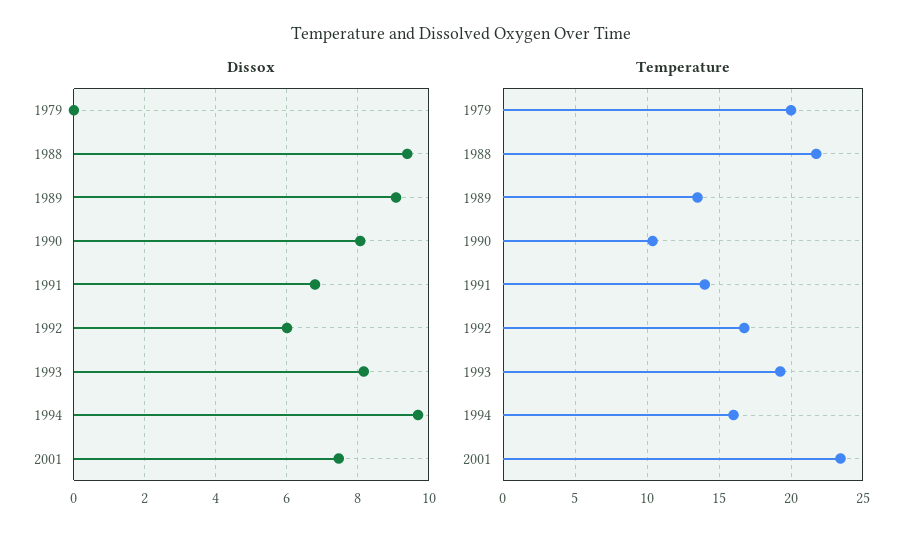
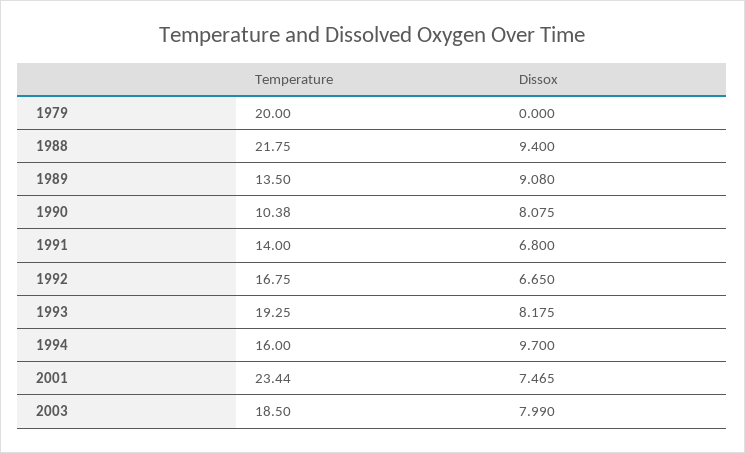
Dissox, 1992: 6 -> 6.65
Temperature, 2003: none -> 18.5
Dissox, 2003: none -> 7.99

